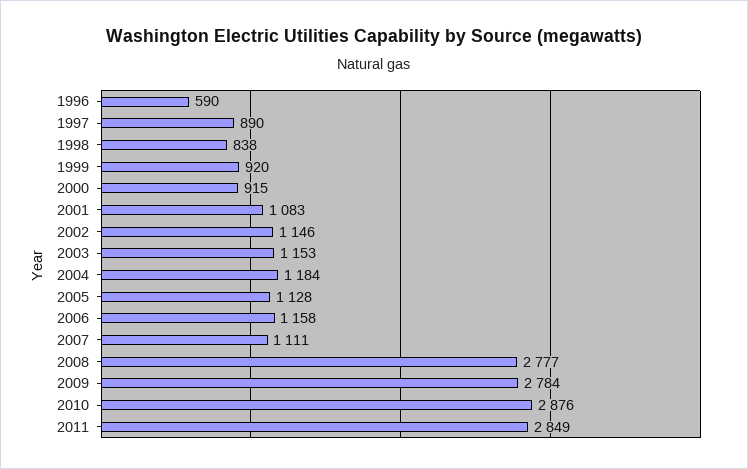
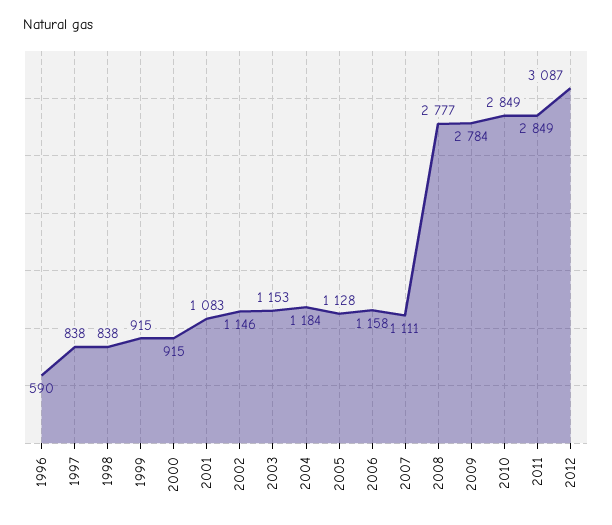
1997: 890 -> 838
1999: 920 -> 915
2010: 2876 -> 2849
2012: none -> 3087

